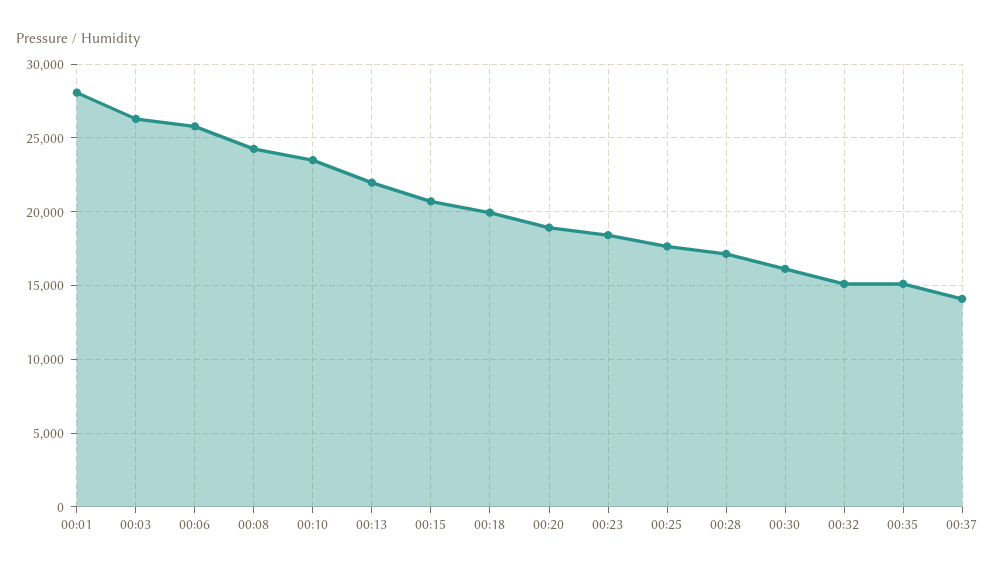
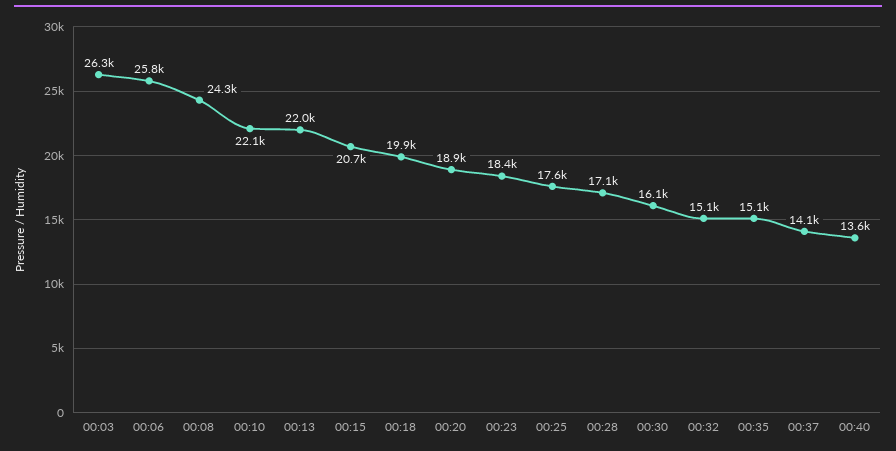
00:01: 28000 -> none
00:10: 23500 -> 22100
00:40: none -> 13600

